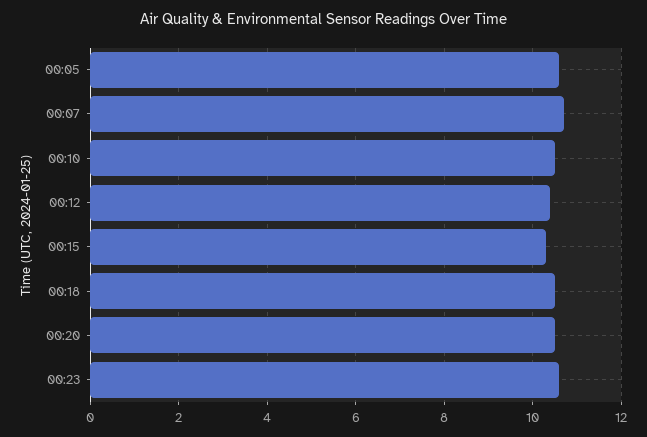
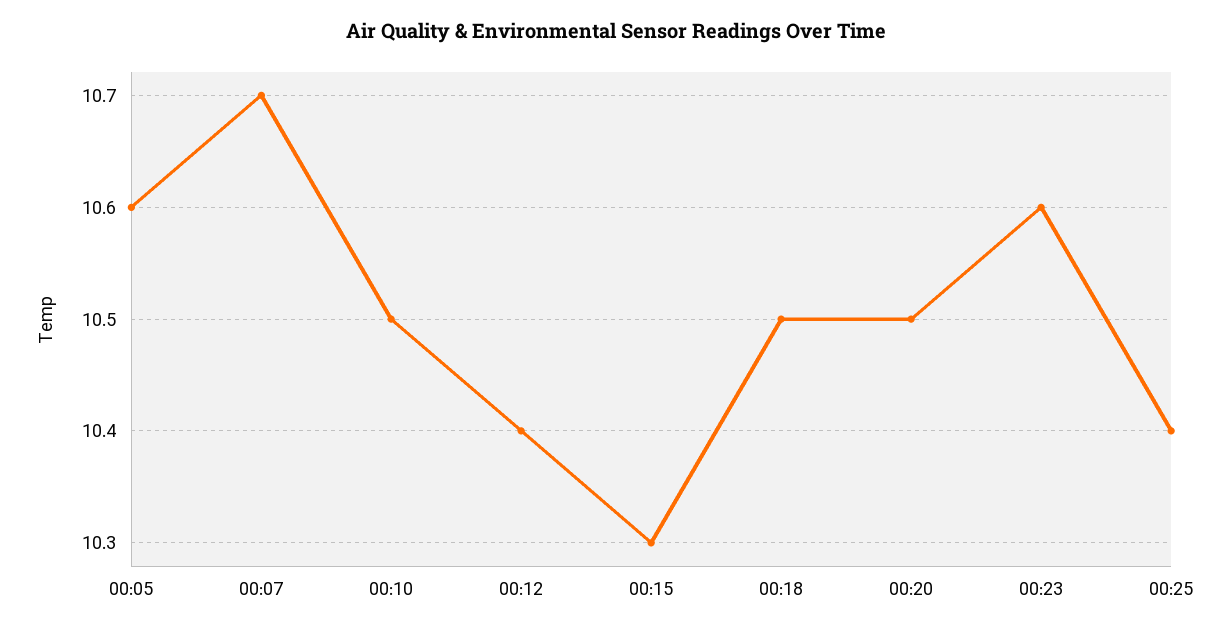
00:25: none -> 10.4

